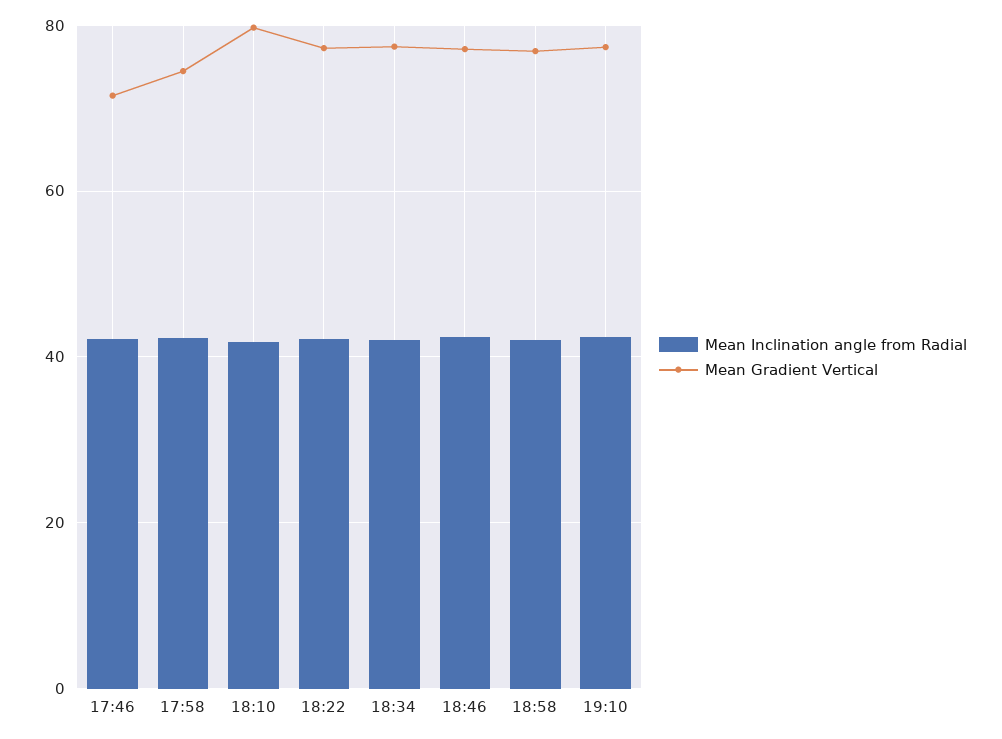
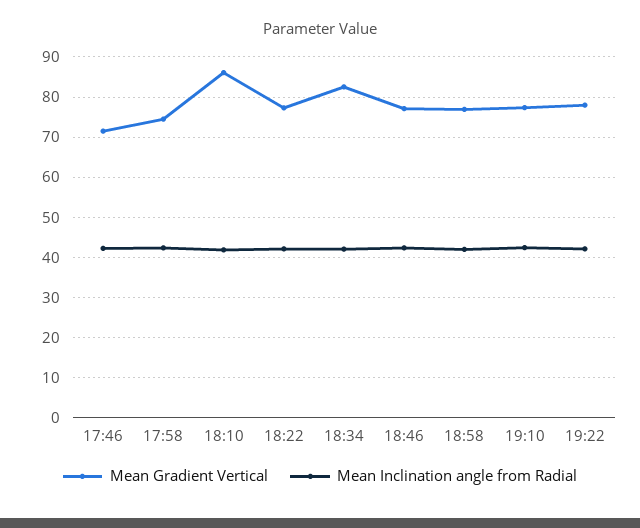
Mean Gradient Vertical, 18:10: 80 -> 86
Mean Gradient Vertical, 18:34: 78 -> 82
Mean Gradient Vertical, 19:22: none -> 78
Mean Inclination angle from Radial, 19:22: none -> 42

